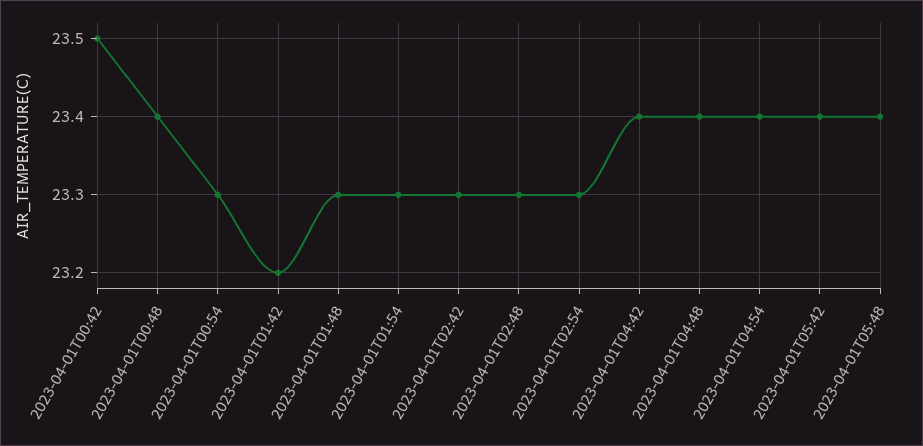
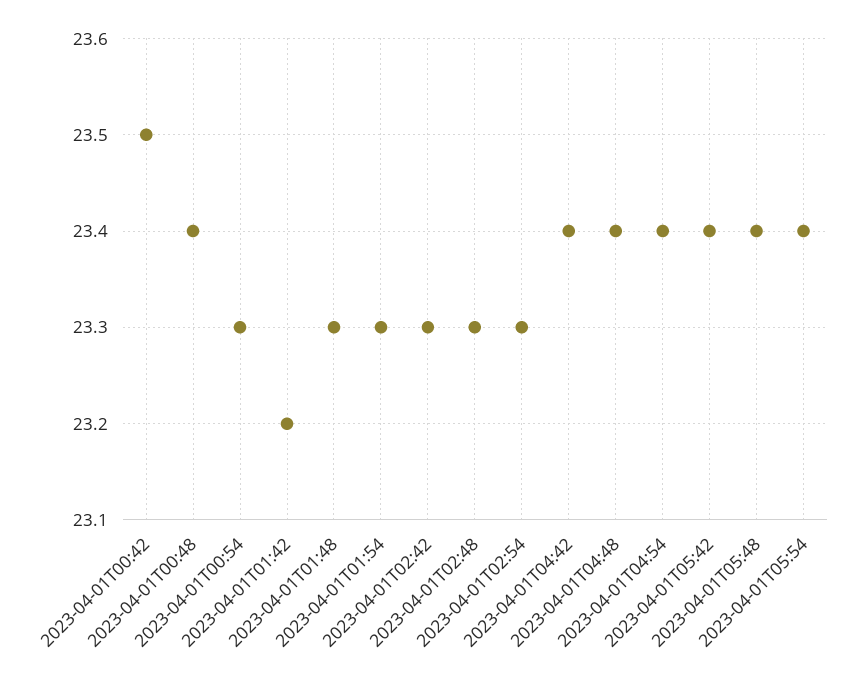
2023-04-01T05:54: none -> 23.4

